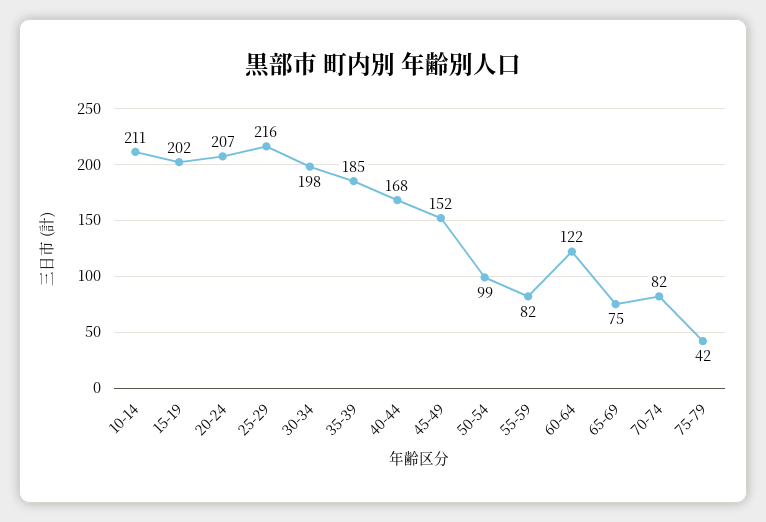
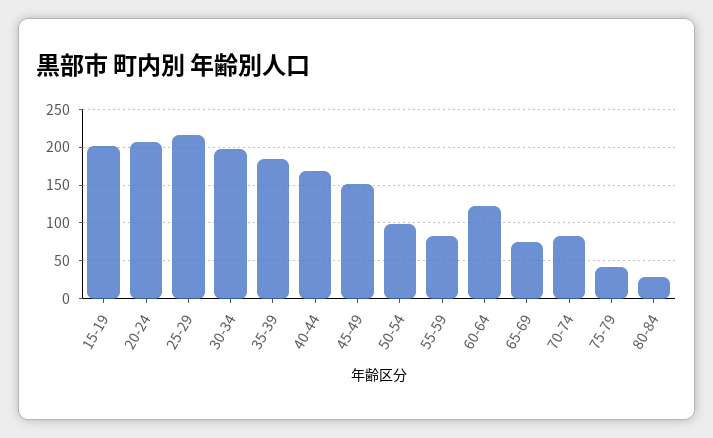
10-14: 211 -> none
80-84: none -> 30

